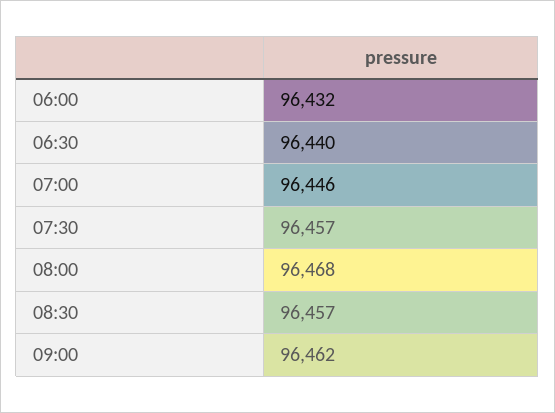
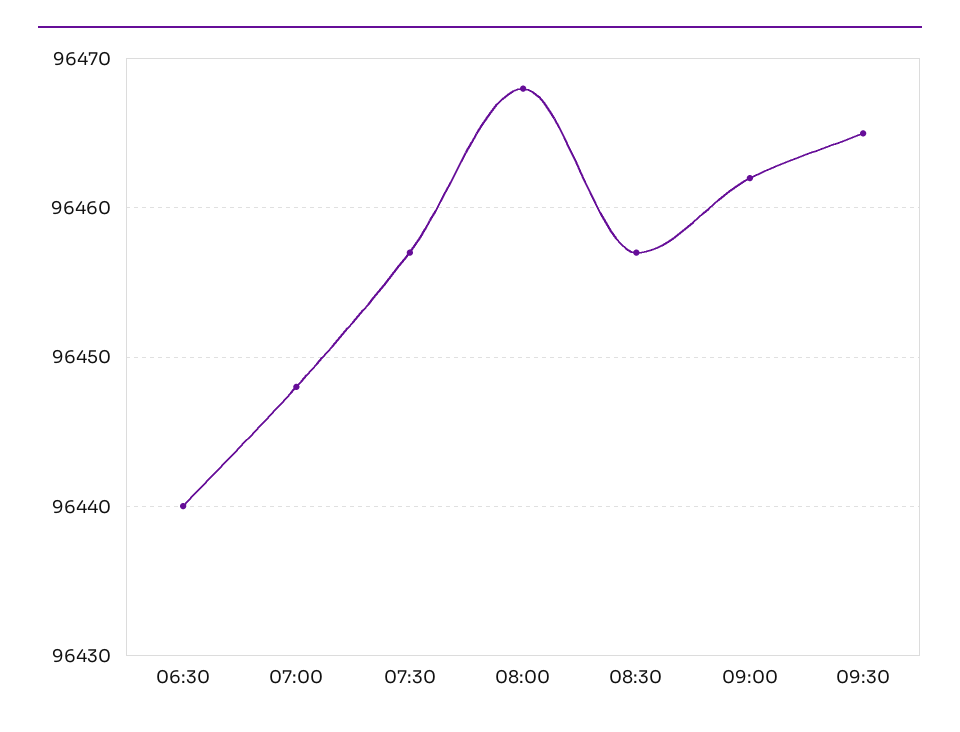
06:00: 96432 -> none
07:00: 96446 -> 96448
09:30: none -> 96465

